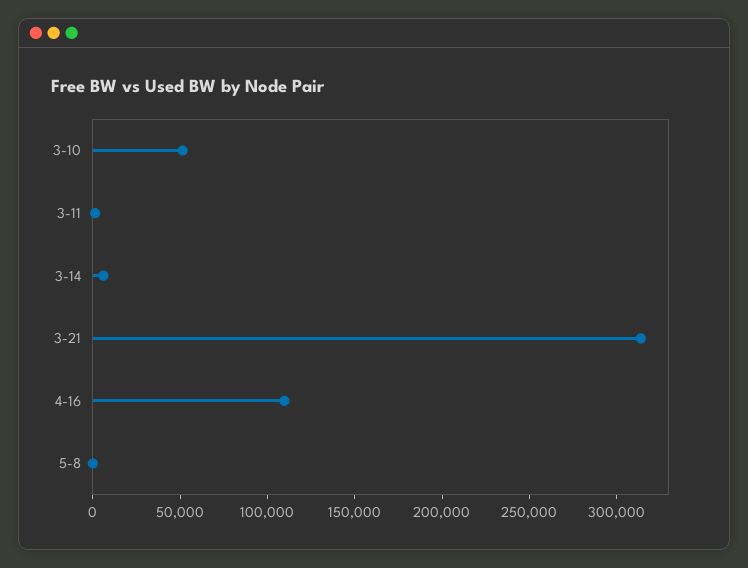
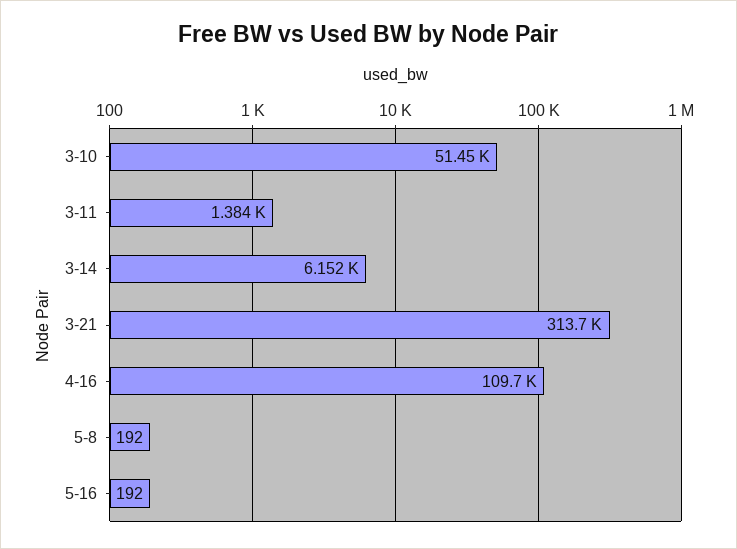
5-16: none -> 192

